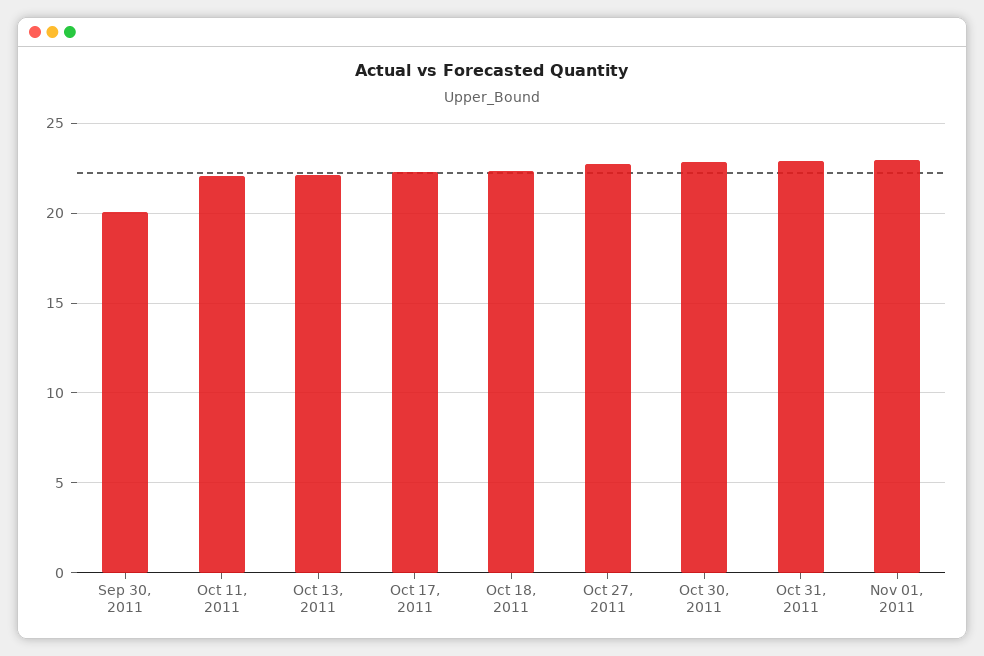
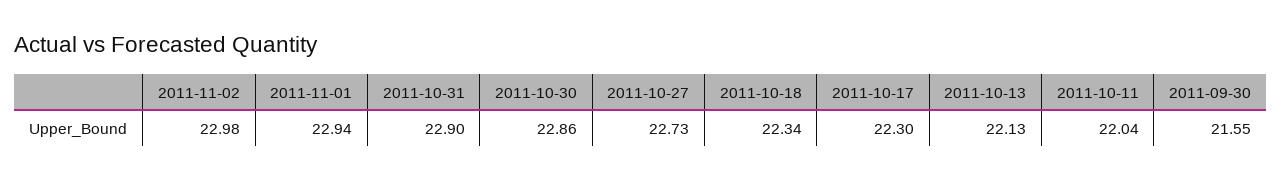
Sep 30, 2011: 20 -> 21.55
2011-11-02: none -> 22.98

